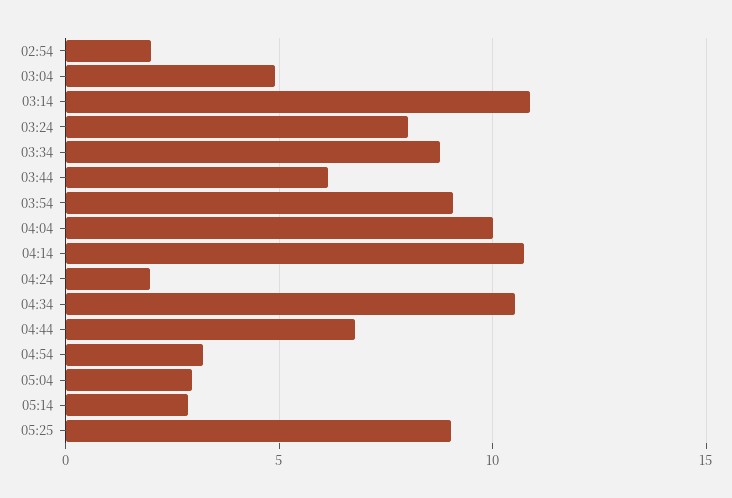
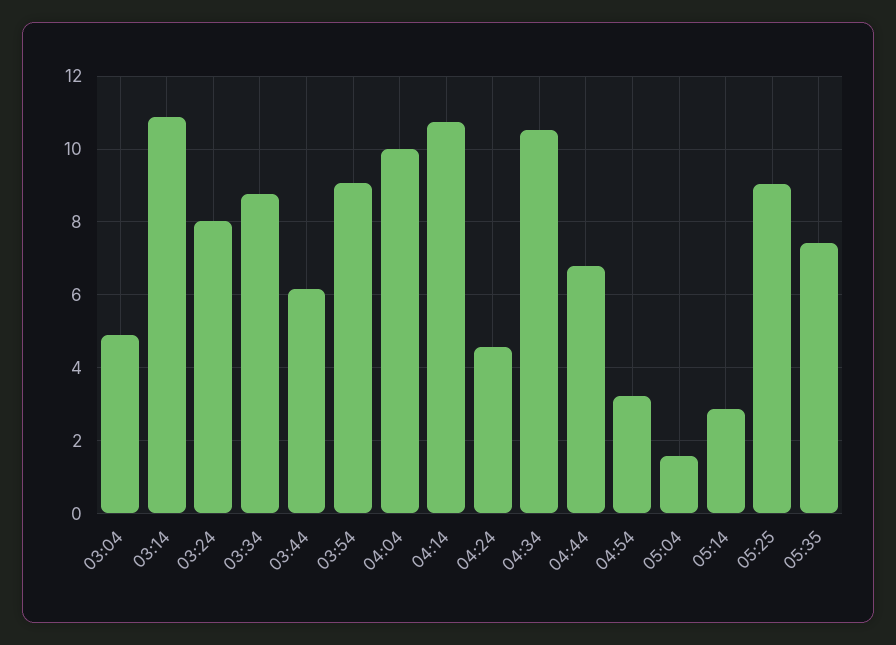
02:54: 2 -> none
04:24: 2 -> 4.6
05:04: 3 -> 1.6
05:35: none -> 7.4

